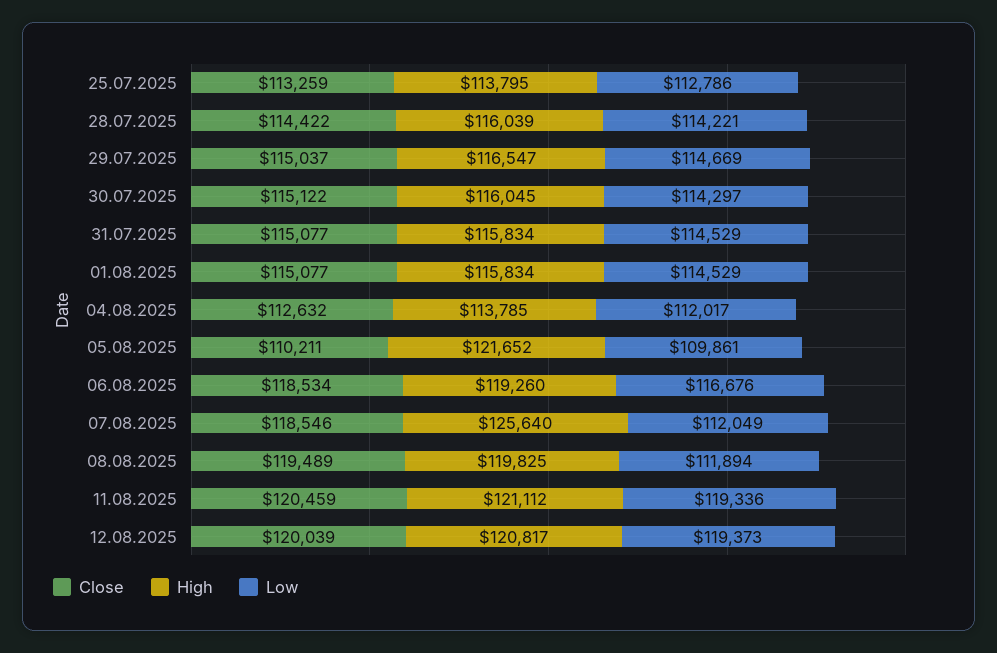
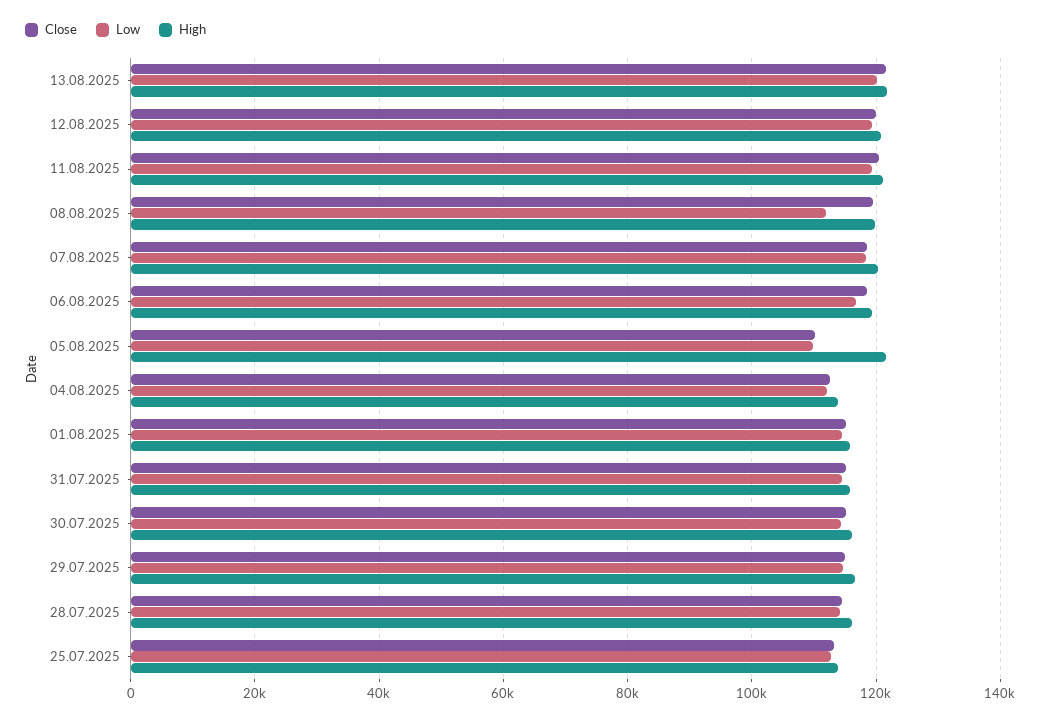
High, 07.08.2025: 125640 -> 120000
Low, 07.08.2025: 112049 -> 118000
Close, 13.08.2025: none -> 122000
Low, 13.08.2025: none -> 120000
High, 13.08.2025: none -> 122000

